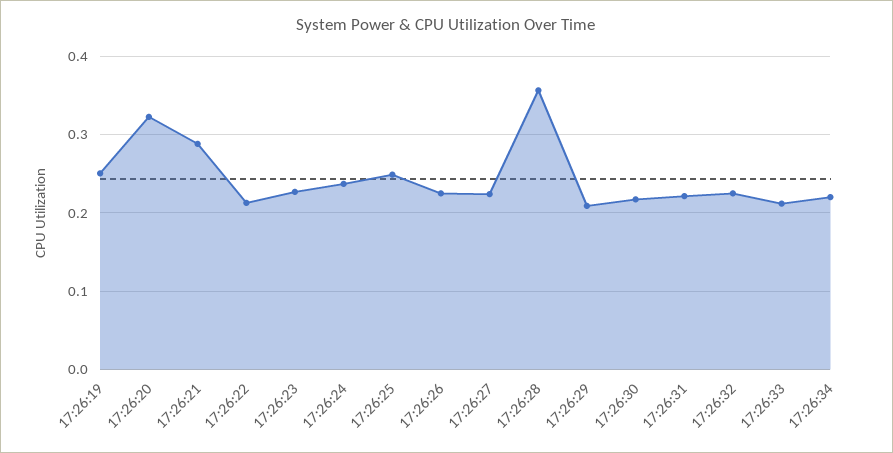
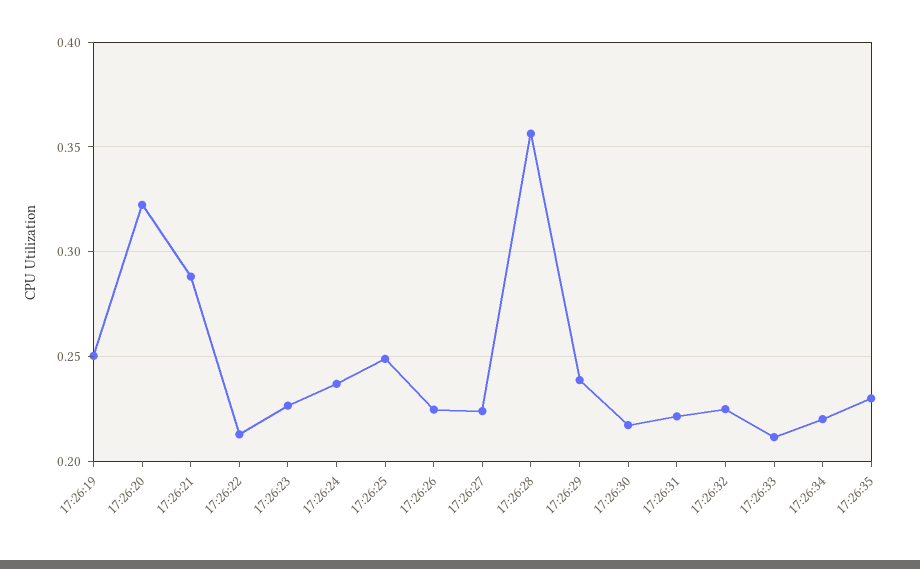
17:26:29: 0.21 -> 0.24
17:26:35: none -> 0.23

